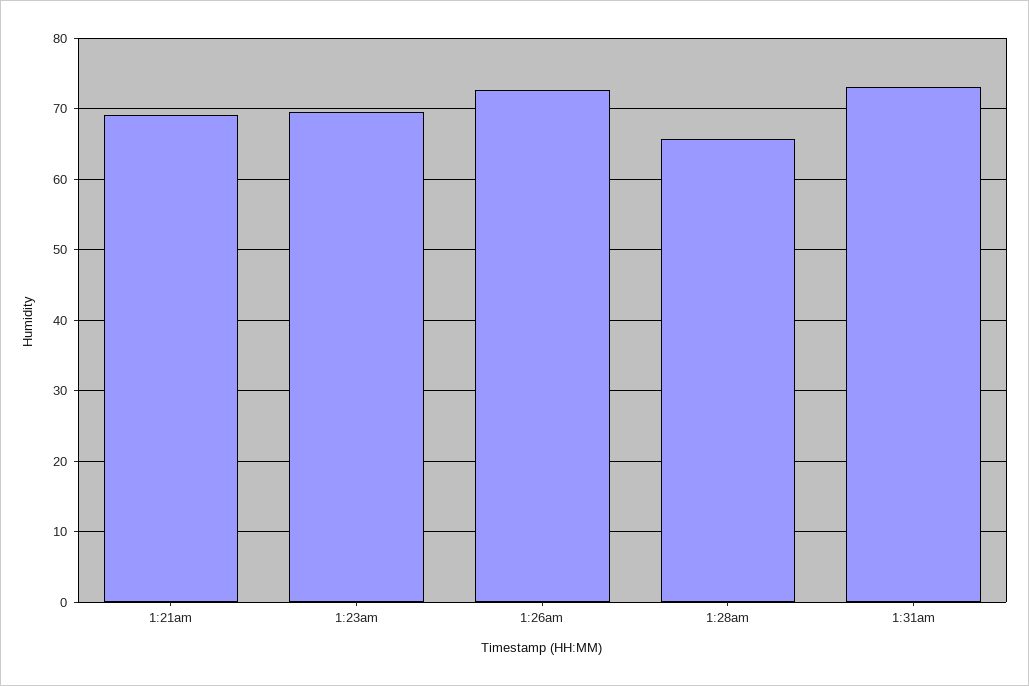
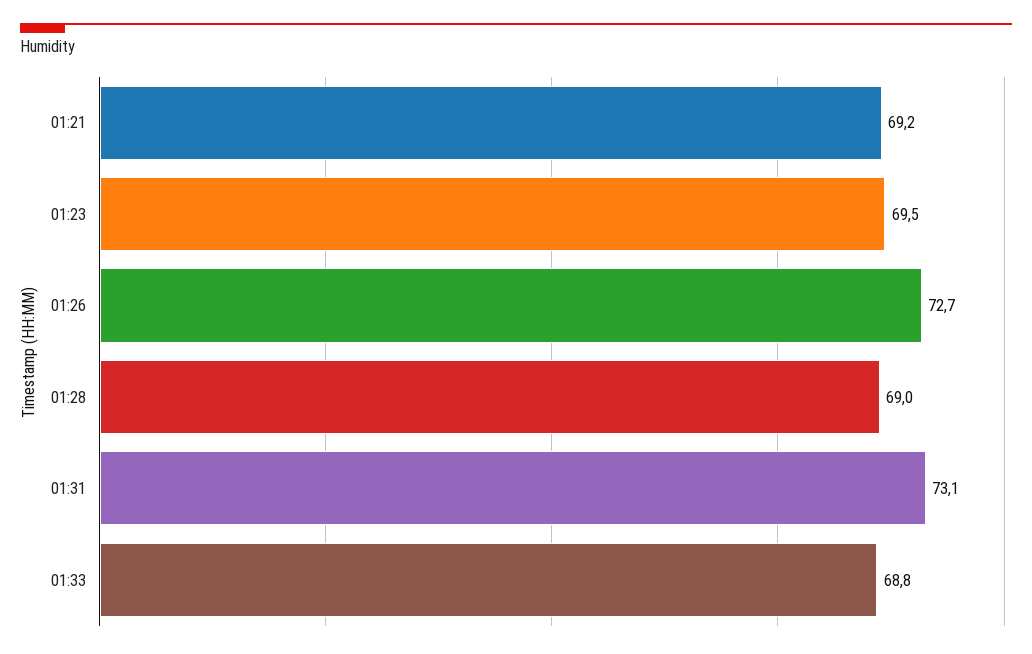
1:28am: 66 -> 69
01:33: none -> 68.8

